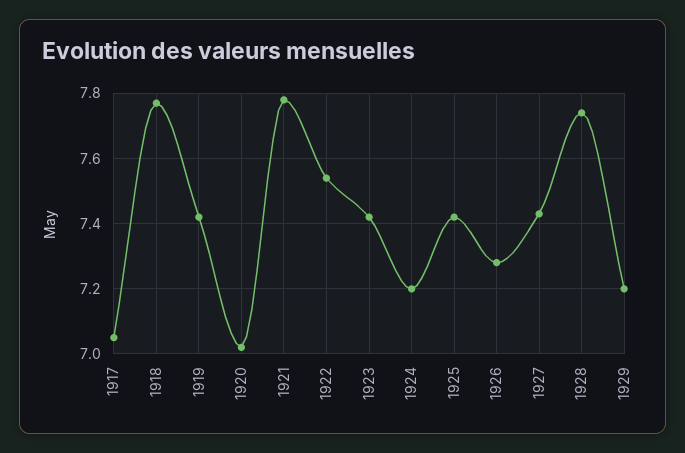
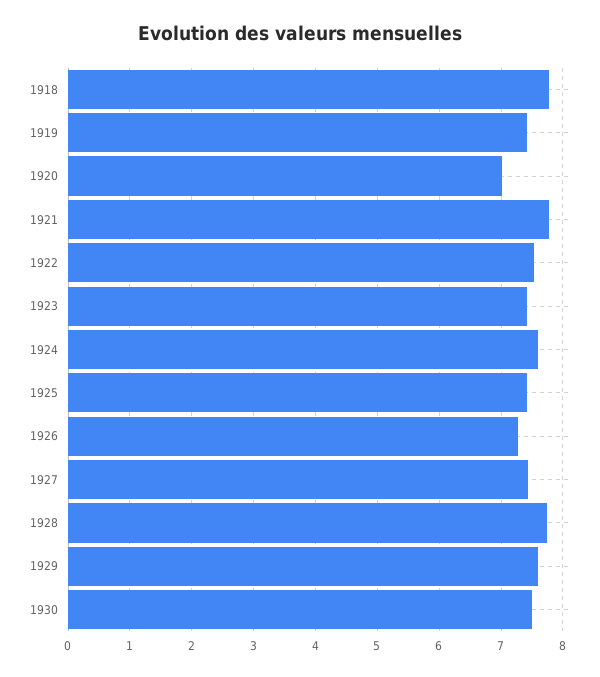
1917: 7.05 -> none
1924: 7.2 -> 7.6
1929: 7.2 -> 7.6
1930: none -> 7.5

